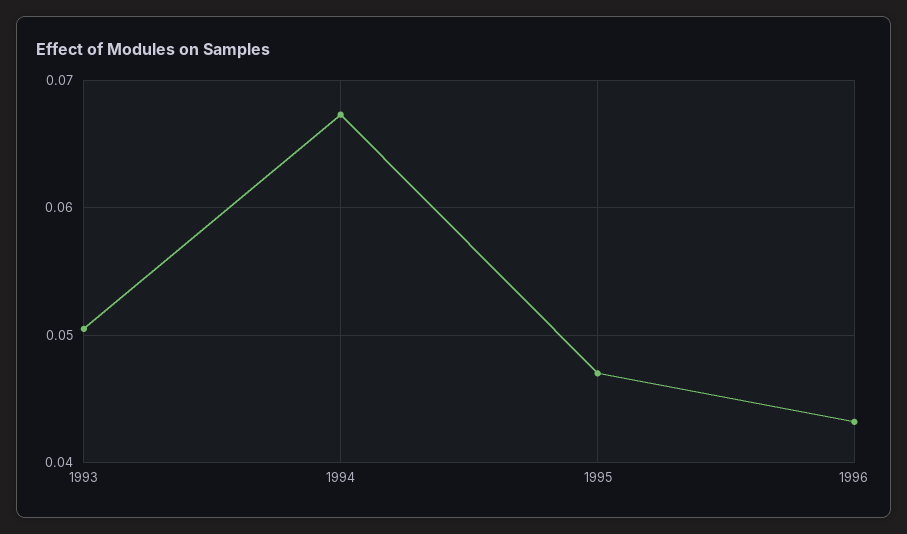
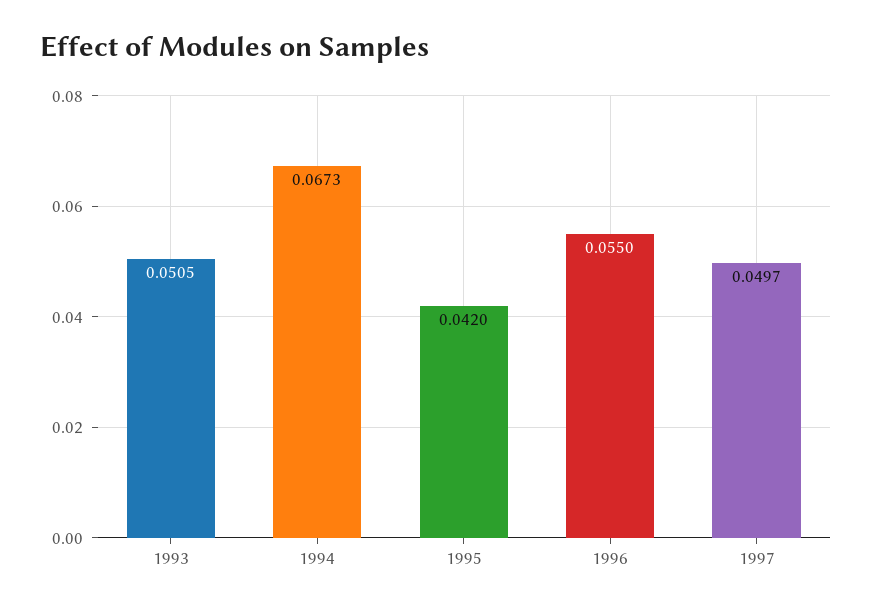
1995: 0.047 -> 0.042
1996: 0.043 -> 0.055
1997: none -> 0.0497

